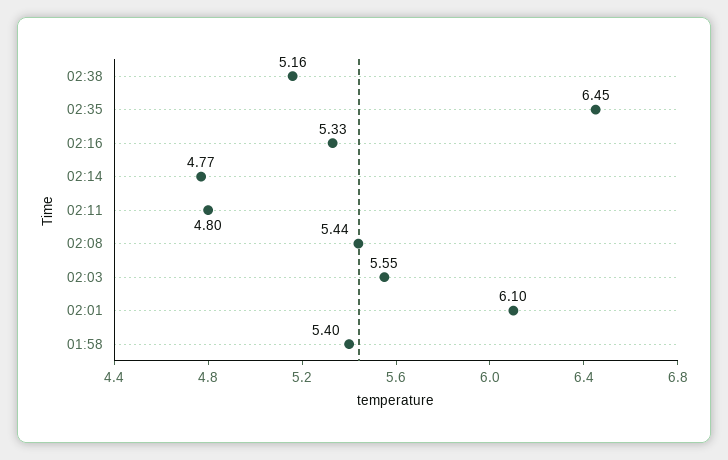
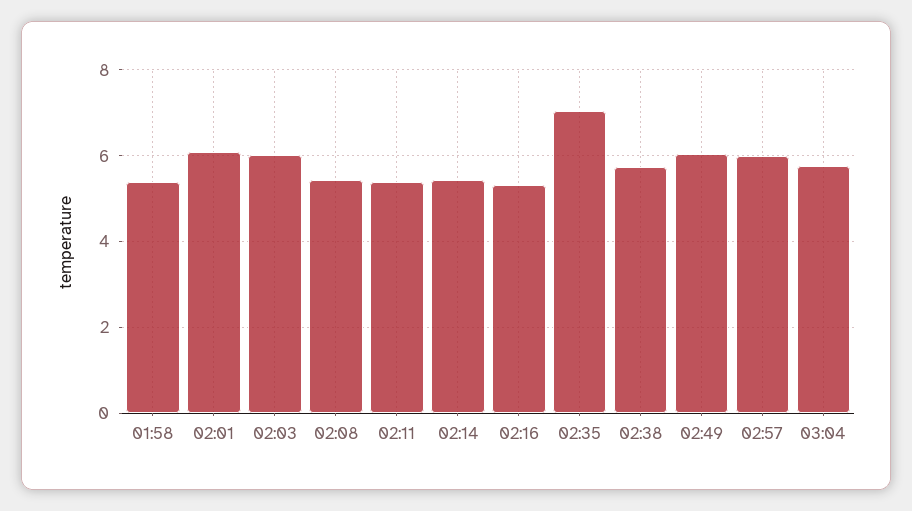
02:38: 5.16 -> 5.8
02:35: 6.45 -> 7
02:14: 4.77 -> 5.4
02:11: 4.8 -> 5.4
02:03: 5.55 -> 6
02:49: none -> 6
02:57: none -> 6
03:04: none -> 5.8

